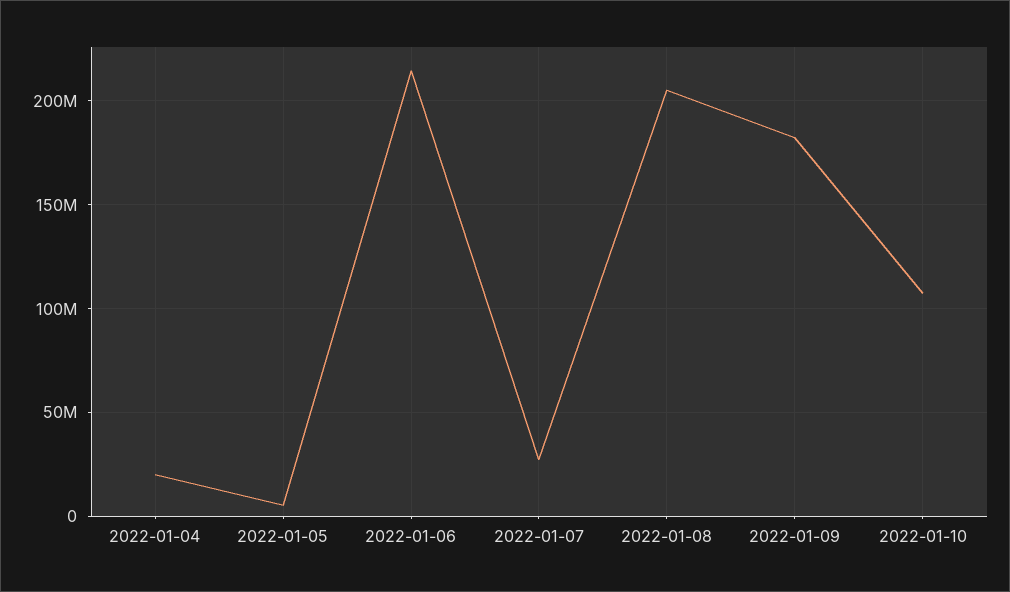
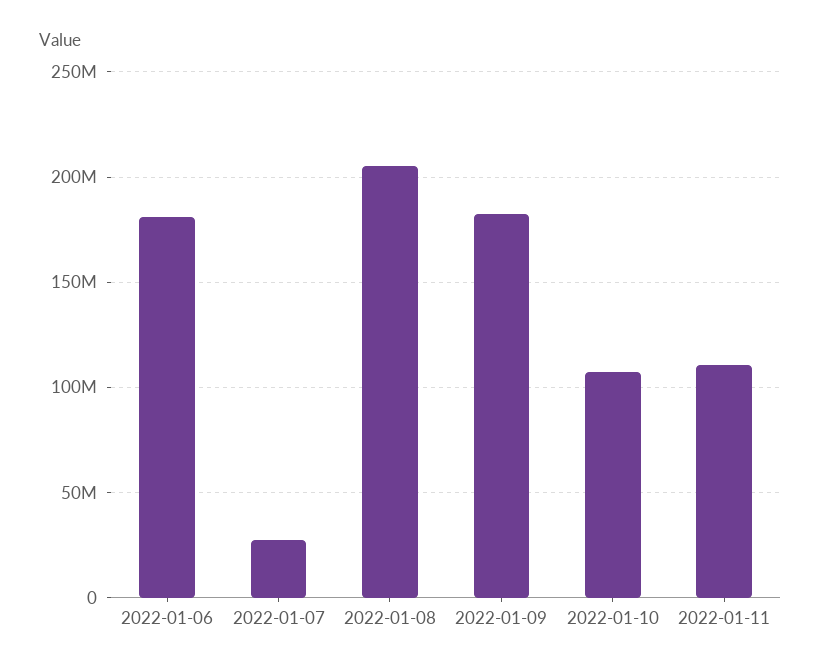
2022-01-04: 20000000 -> none
2022-01-05: 5000000 -> none
2022-01-06: 215000000 -> 180000000
2022-01-11: none -> 110000000

